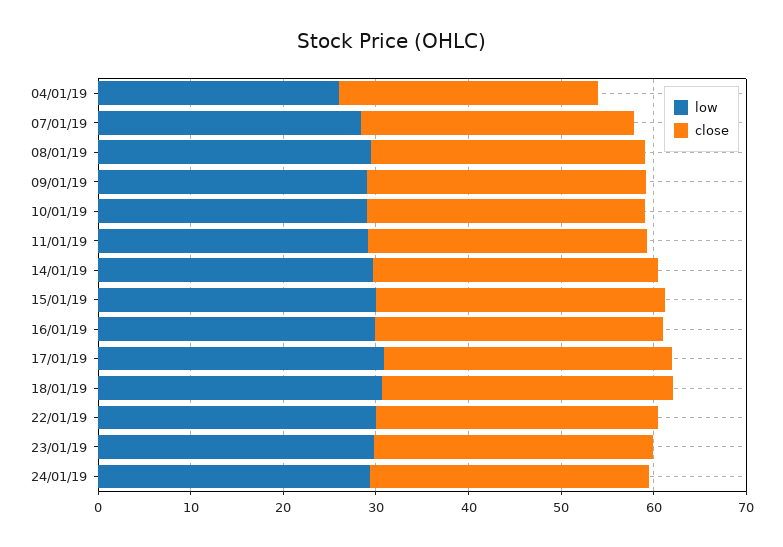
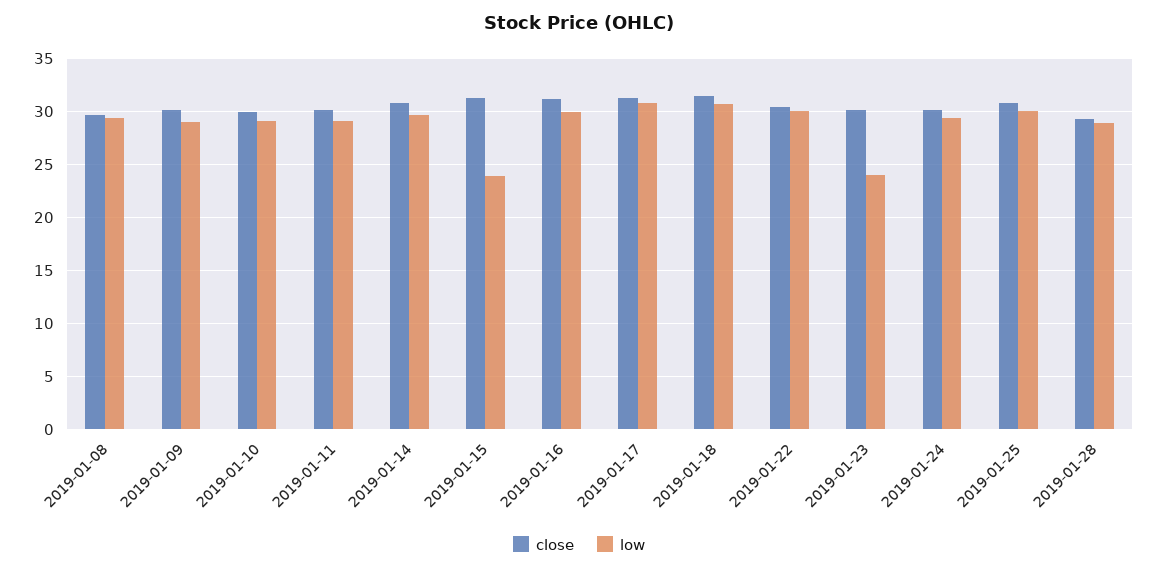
low, 04/01/19: 26 -> none
close, 04/01/19: 28 -> none
low, 07/01/19: 28 -> none
close, 07/01/19: 30 -> none
low, 15/01/19: 30 -> 24
low, 23/01/19: 30 -> 24
close, 2019-01-25: none -> 31
low, 2019-01-25: none -> 30
close, 2019-01-28: none -> 29
low, 2019-01-28: none -> 29

